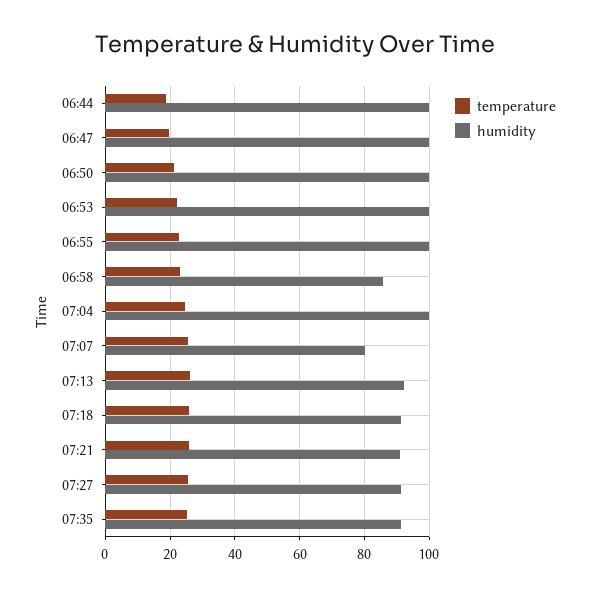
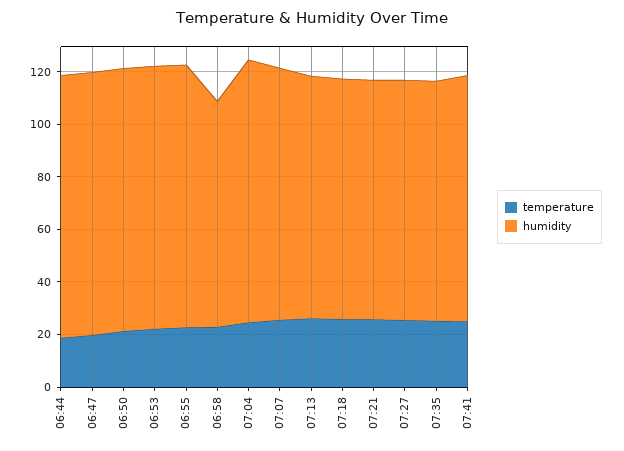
humidity, 07:07: 80 -> 95
temperature, 07:41: none -> 25
humidity, 07:41: none -> 95

